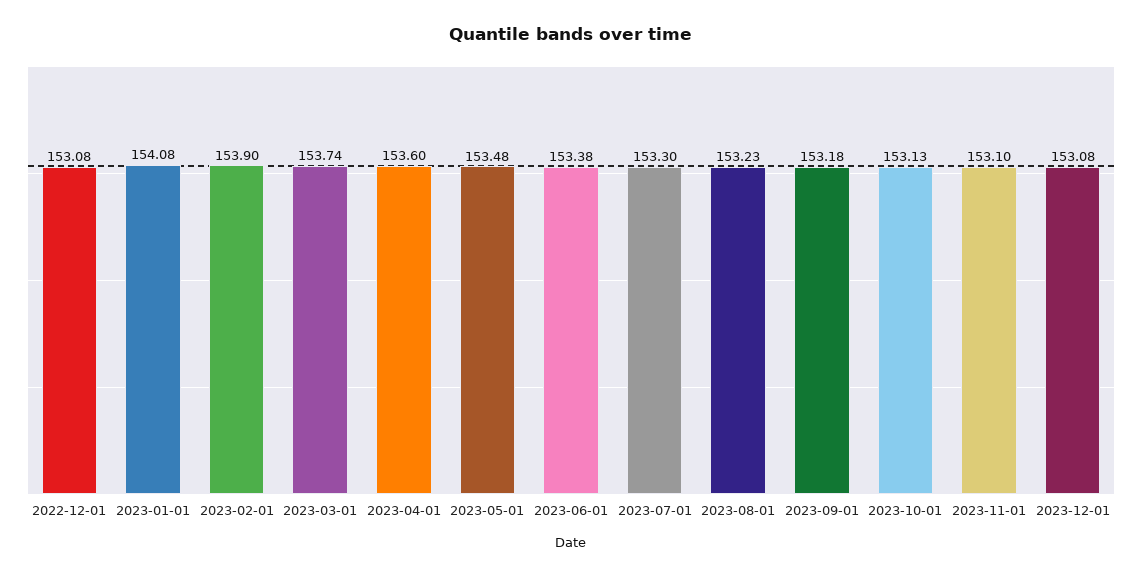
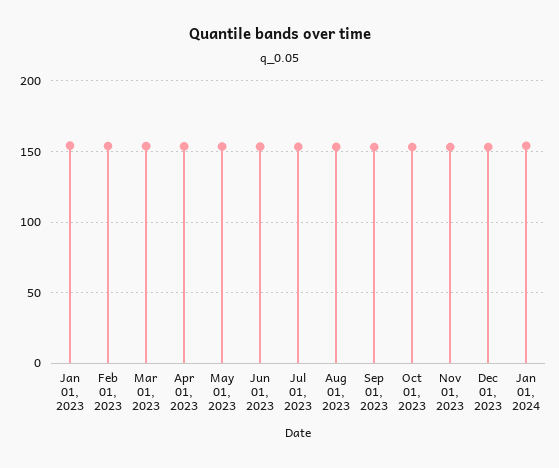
2022-12-01: 153.08 -> none
Jan 01, 2024: none -> 155

